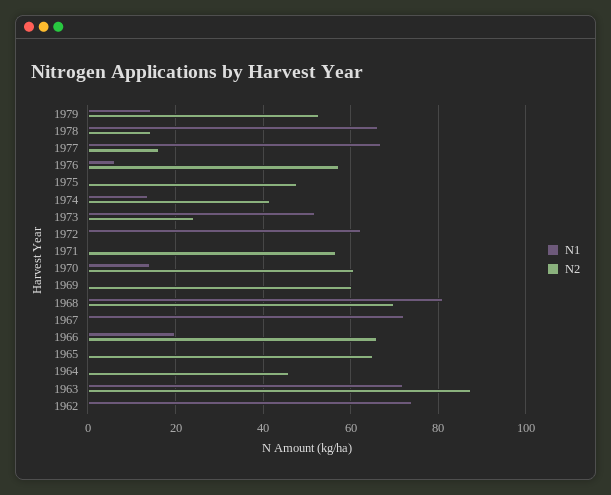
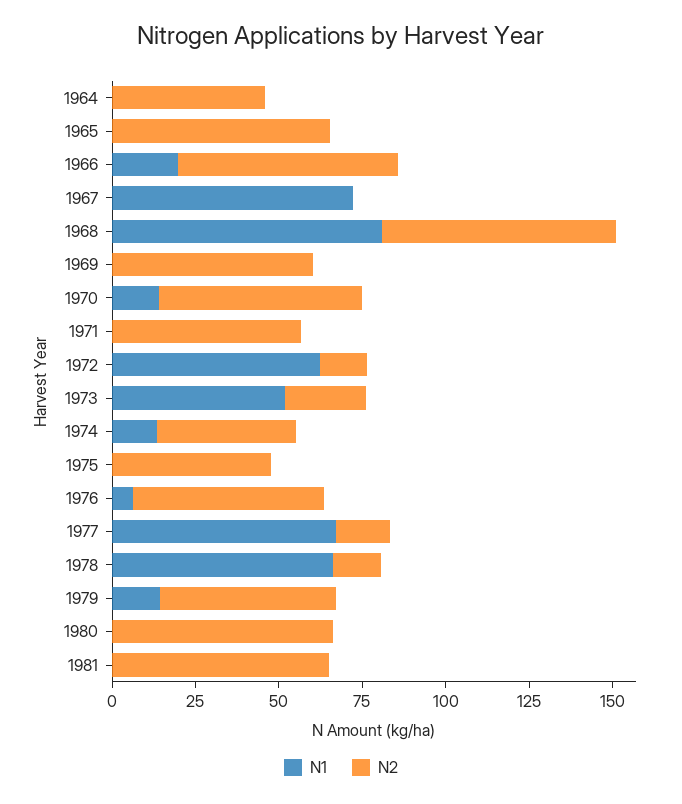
N2, 1972: 0 -> 15
N1, 1963: 72 -> none
N2, 1963: 88 -> none
N1, 1962: 74 -> none
N2, 1962: 0 -> none
N1, 1980: none -> 0
N2, 1980: none -> 65
N1, 1981: none -> 0
N2, 1981: none -> 65

